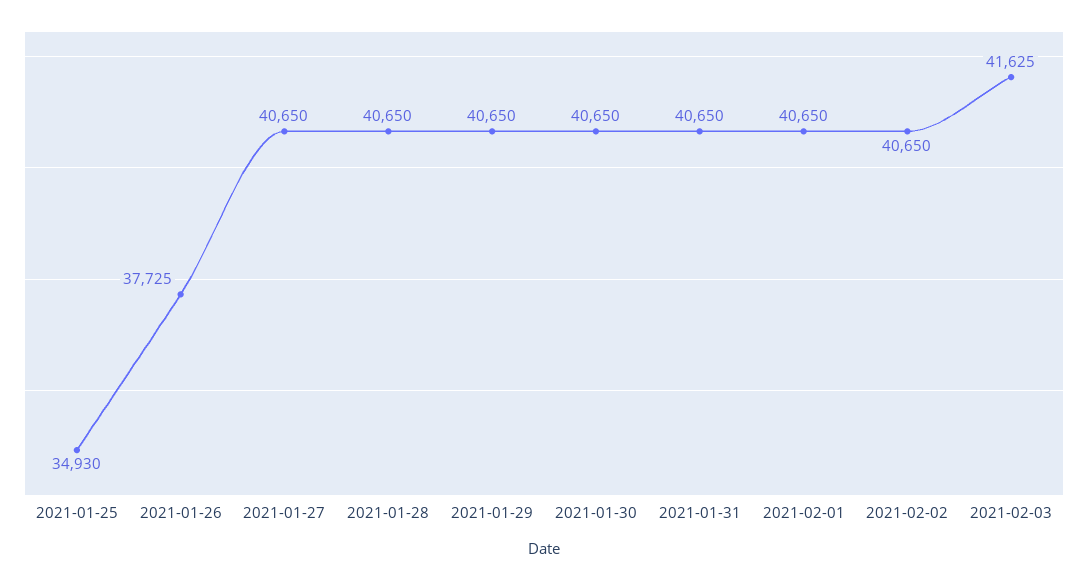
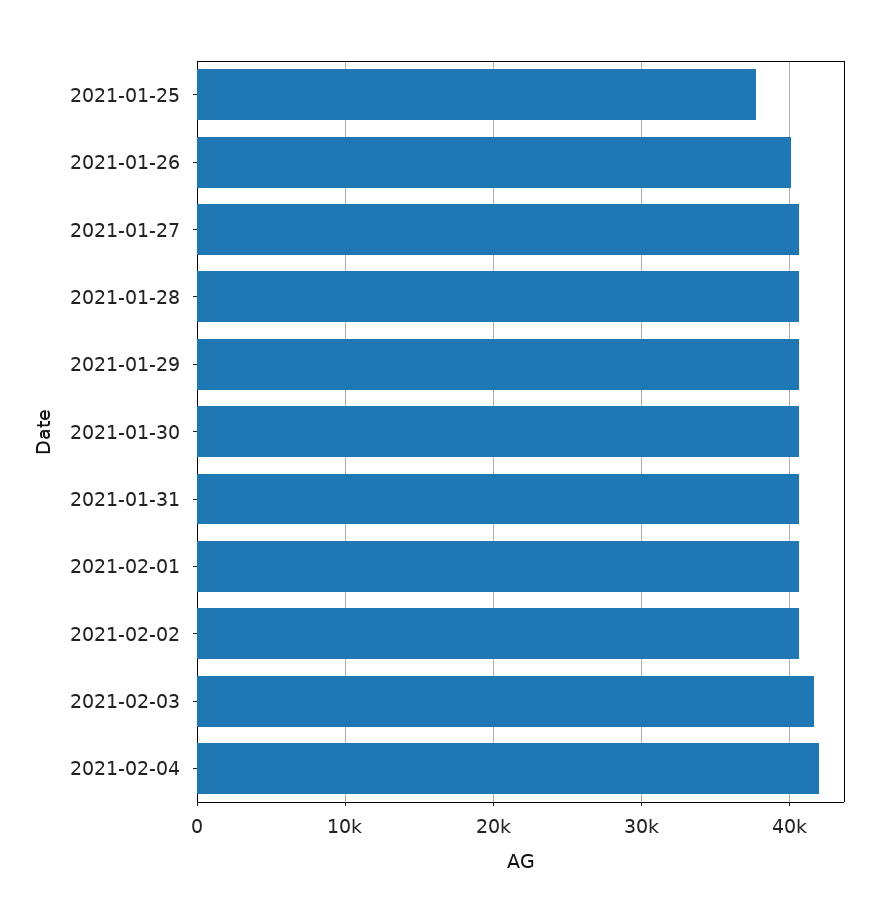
2021-01-25: 34930 -> 38000
2021-01-26: 37725 -> 40000
2021-02-04: none -> 42000

